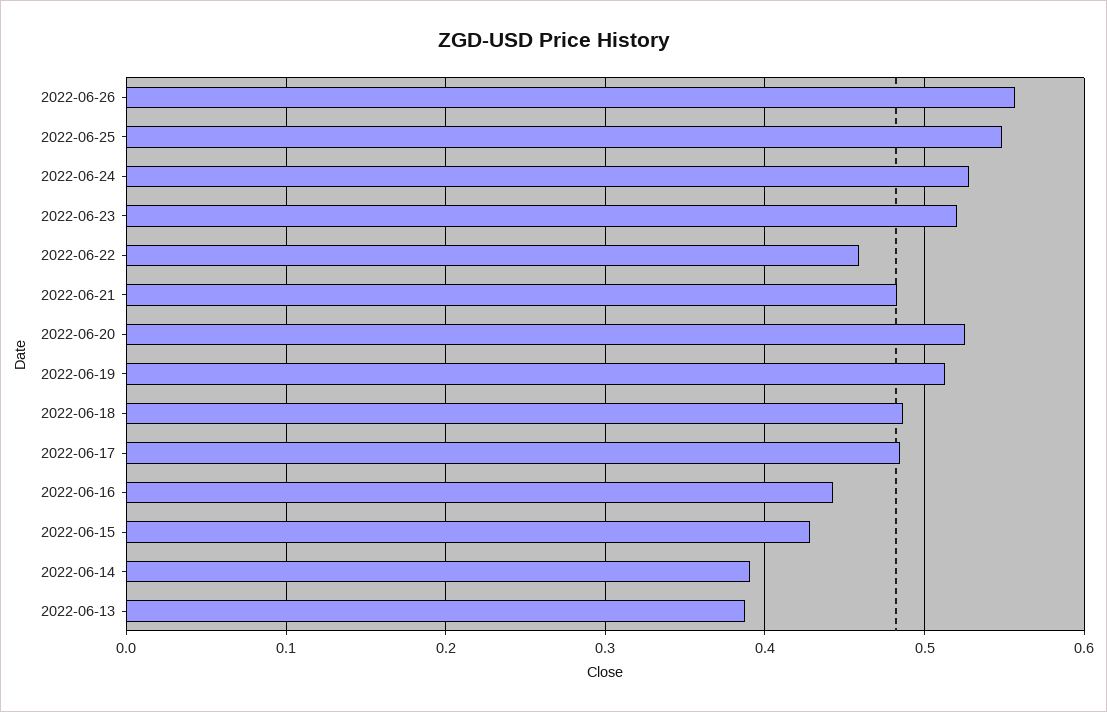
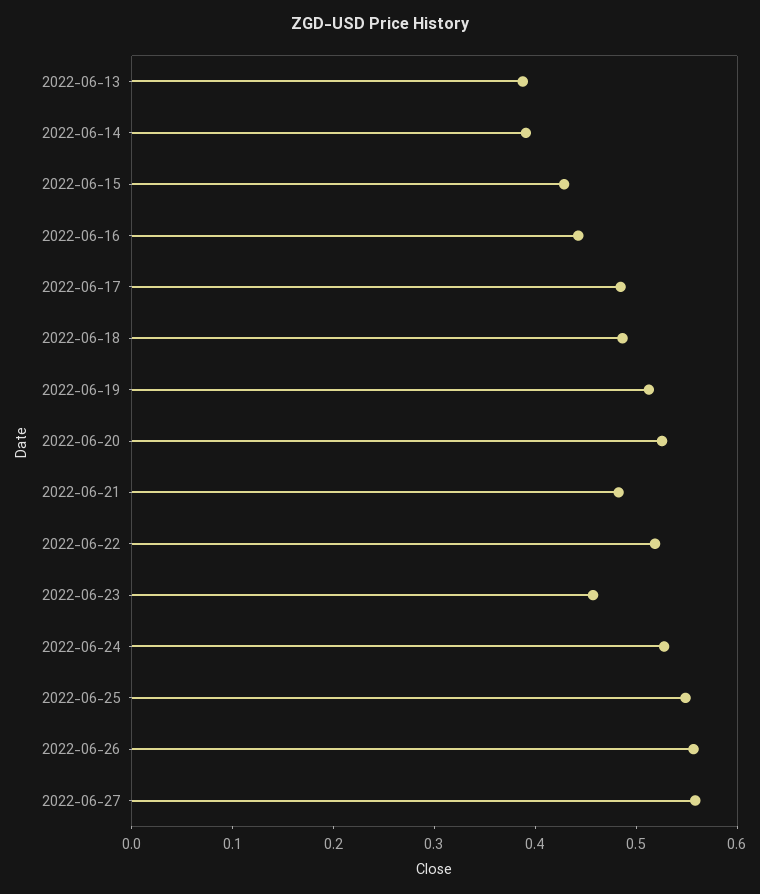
2022-06-23: 0.52 -> 0.46
2022-06-22: 0.46 -> 0.52
2022-06-27: none -> 0.56

